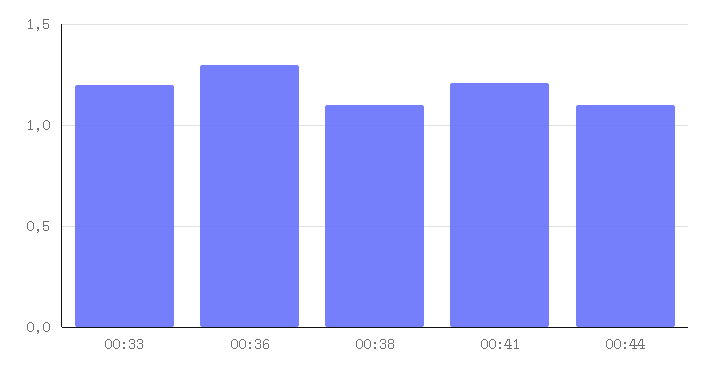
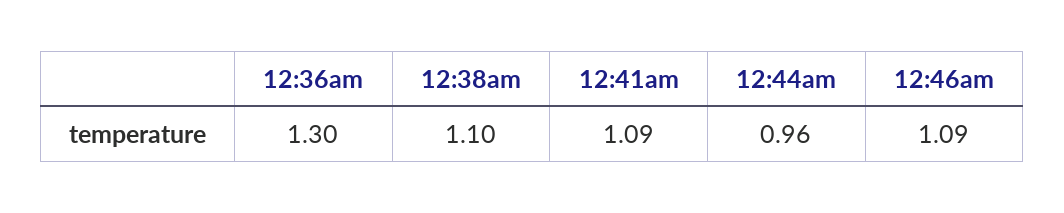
00:33: 1.2 -> none
00:41: 1.2 -> 1.09
00:44: 1.1 -> 0.96
12:46am: none -> 1.09

